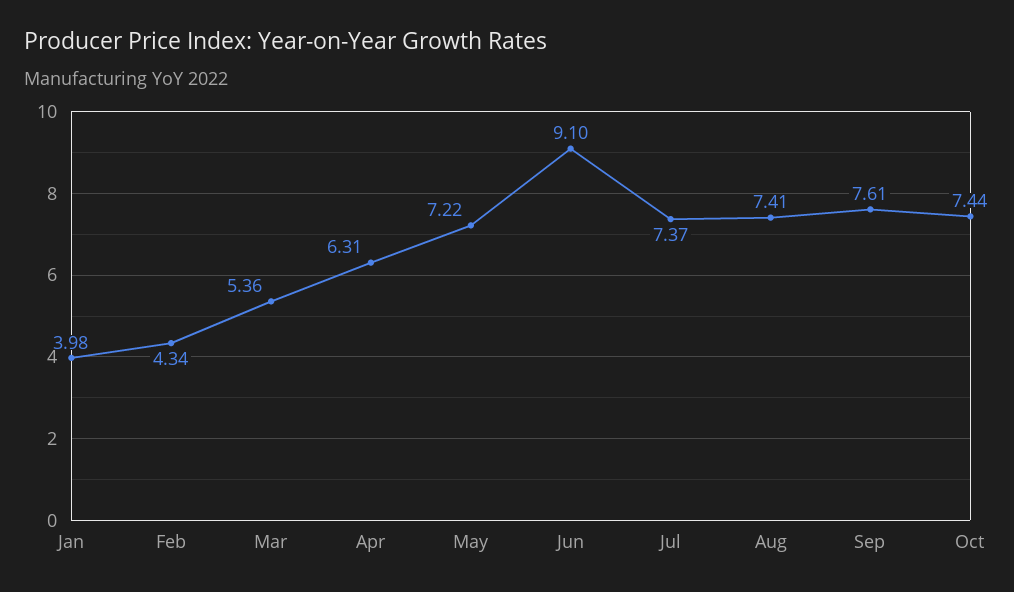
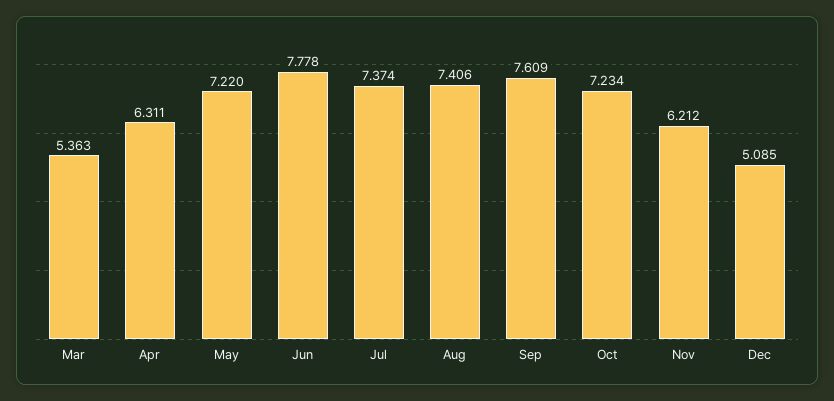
Jan: 3.98 -> none
Feb: 4.34 -> none
Jun: 9.1 -> 7.778
Oct: 7.44 -> 7.234
Nov: none -> 6.212
Dec: none -> 5.085

